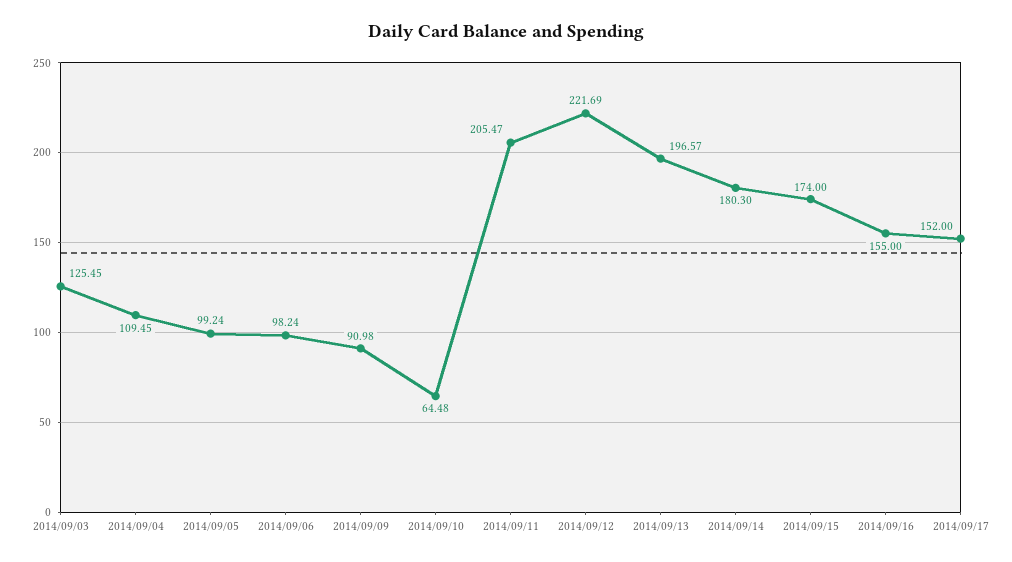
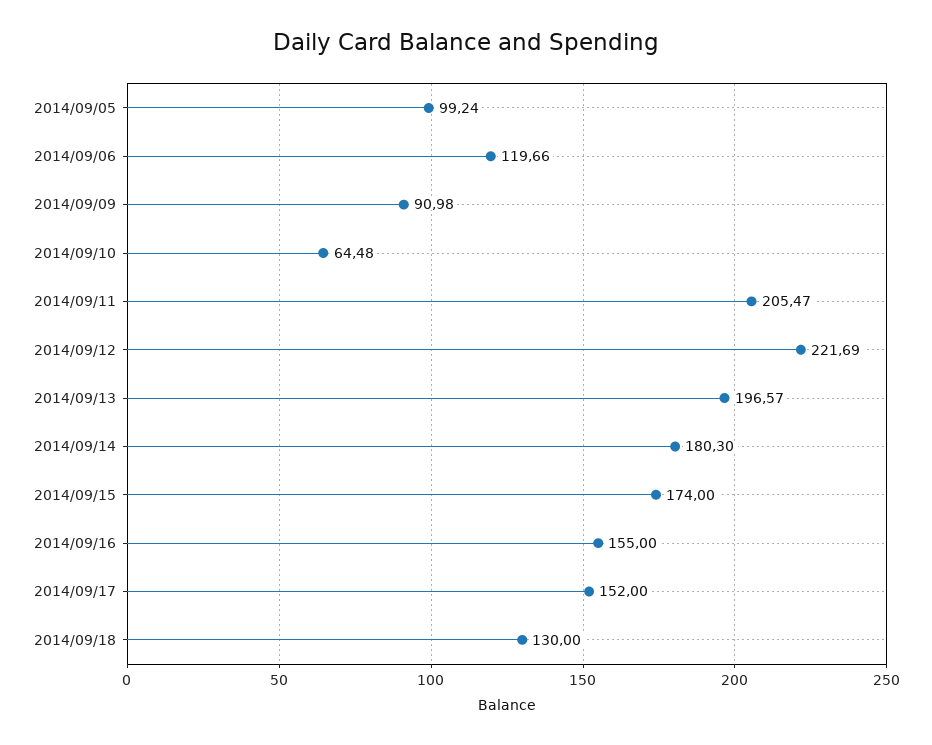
2014/09/03: 125.45 -> none
2014/09/04: 109.45 -> none
2014/09/06: 98.24 -> 119.66
2014/09/18: none -> 130

